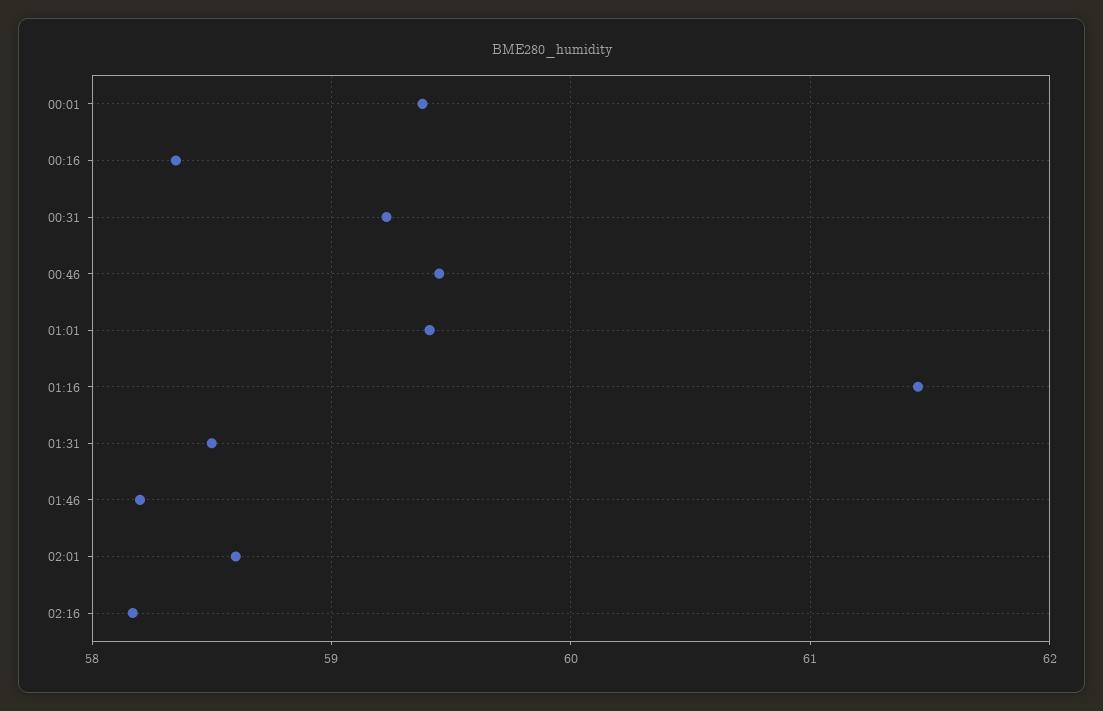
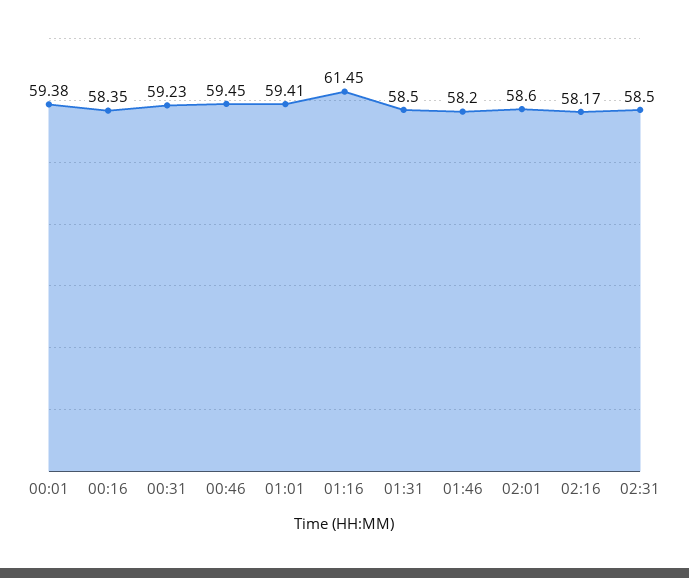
02:31: none -> 58.5

